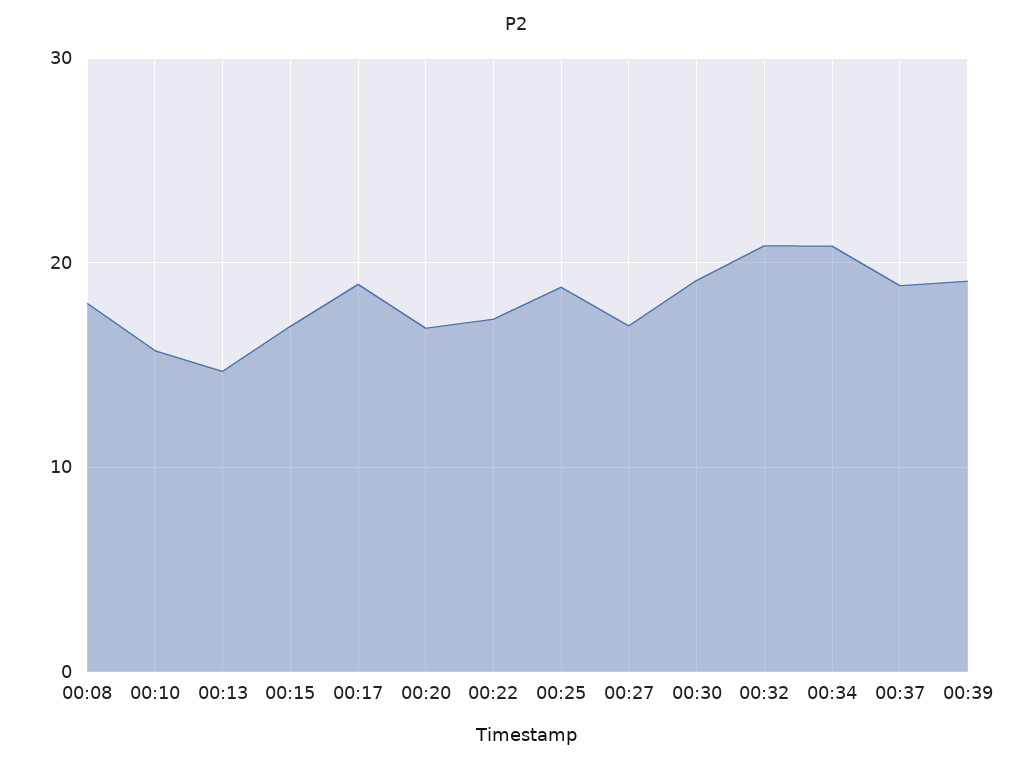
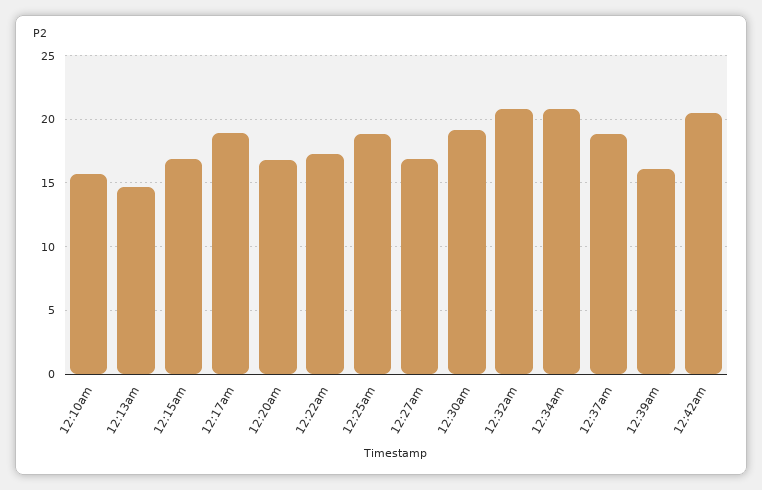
00:08: 18 -> none
00:39: 19 -> 16
12:42am: none -> 20.5

